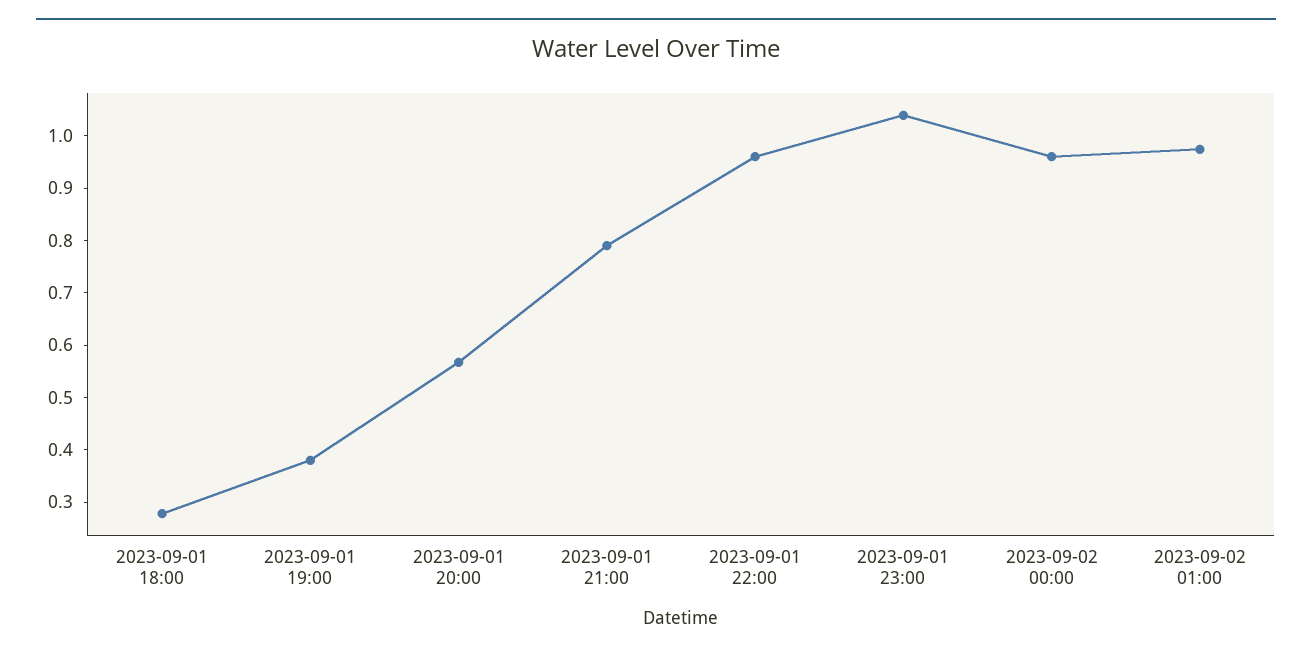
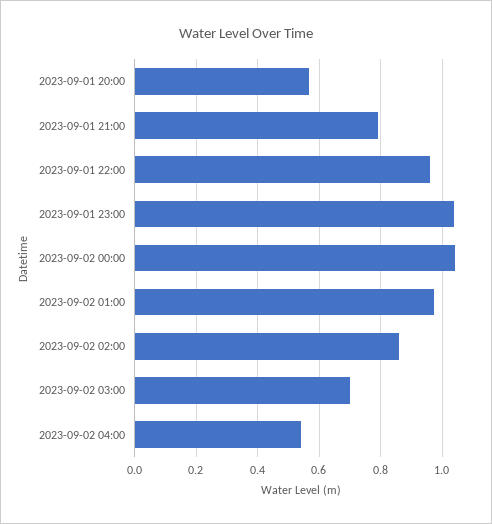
2023-09-01 18:00: 0.28 -> none
2023-09-01 19:00: 0.38 -> none
2023-09-02 00:00: 0.96 -> 1.04
2023-09-02 02:00: none -> 0.86
2023-09-02 03:00: none -> 0.7
2023-09-02 04:00: none -> 0.54

